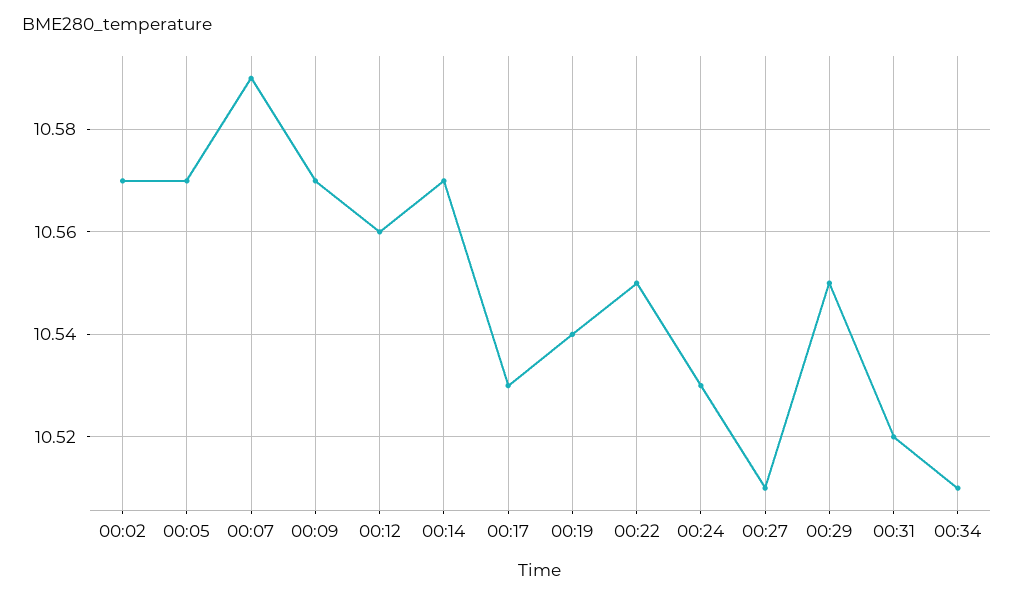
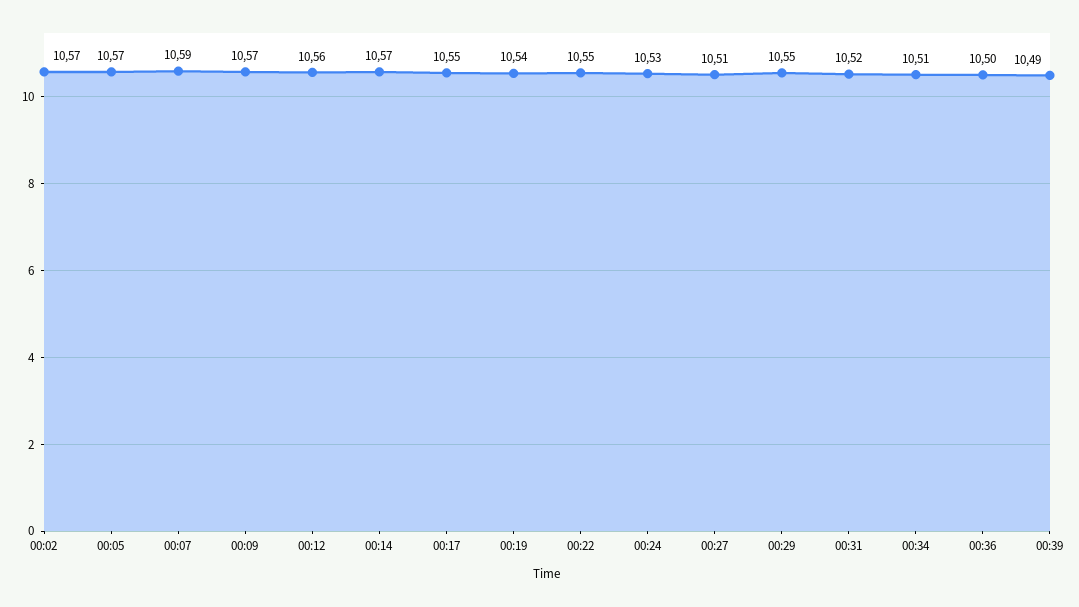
00:17: 10.53 -> 10.55
00:36: none -> 10.5
00:39: none -> 10.49

